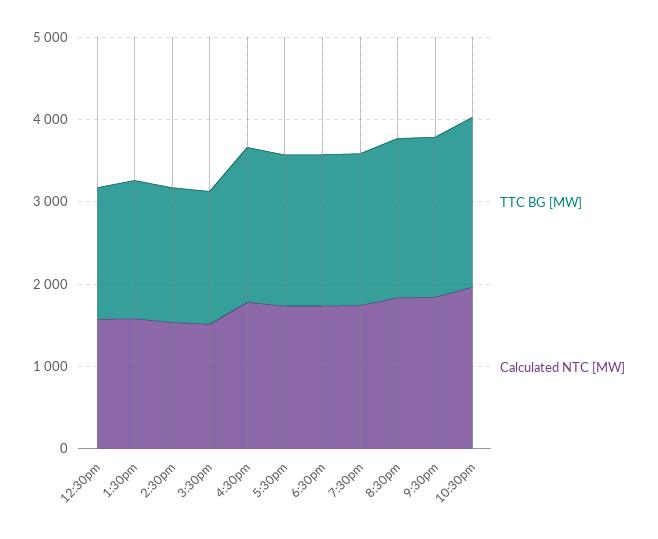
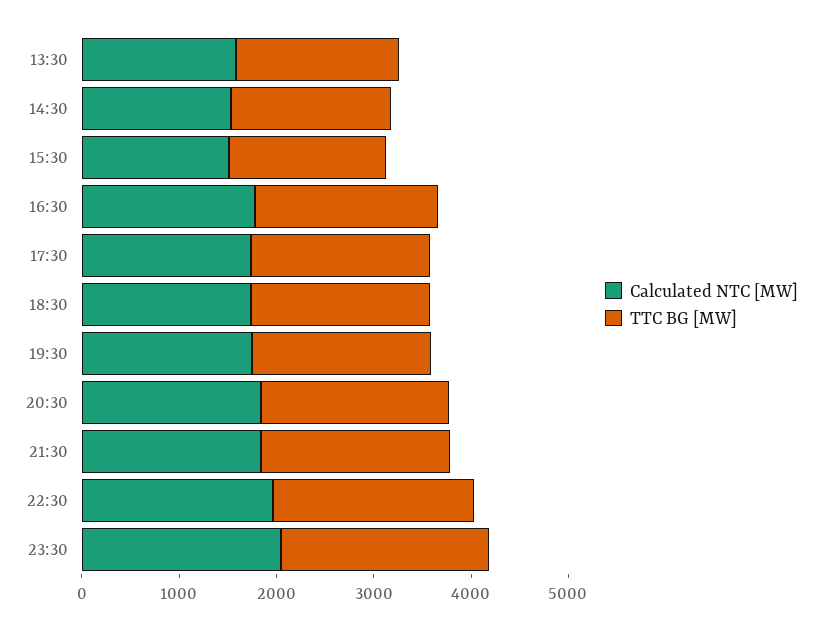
TTC BG [MW], 12:30pm: 1600 -> none
Calculated NTC [MW], 12:30pm: 1600 -> none
Calculated NTC [MW], 23:30: none -> 2000
TTC BG [MW], 23:30: none -> 2200

